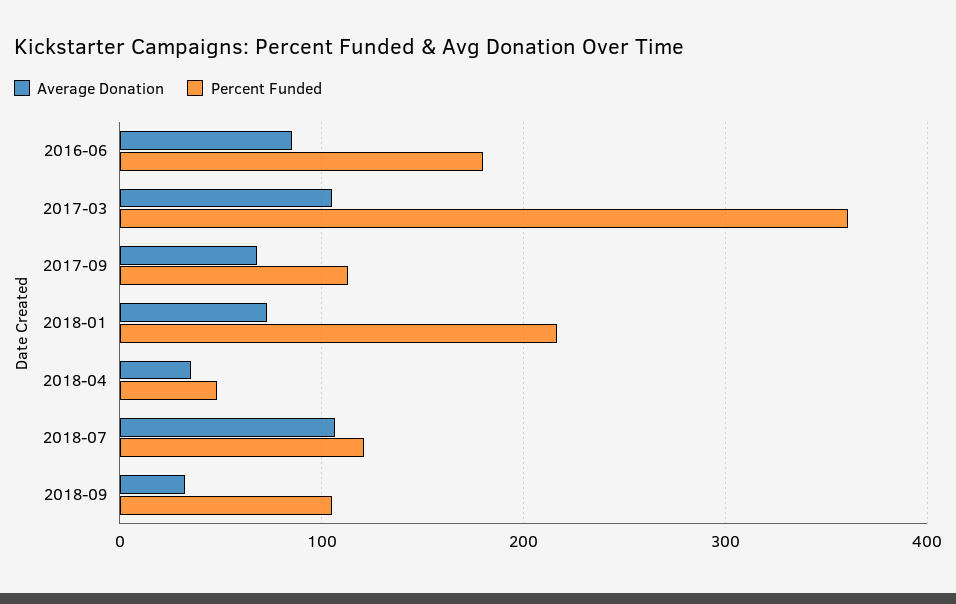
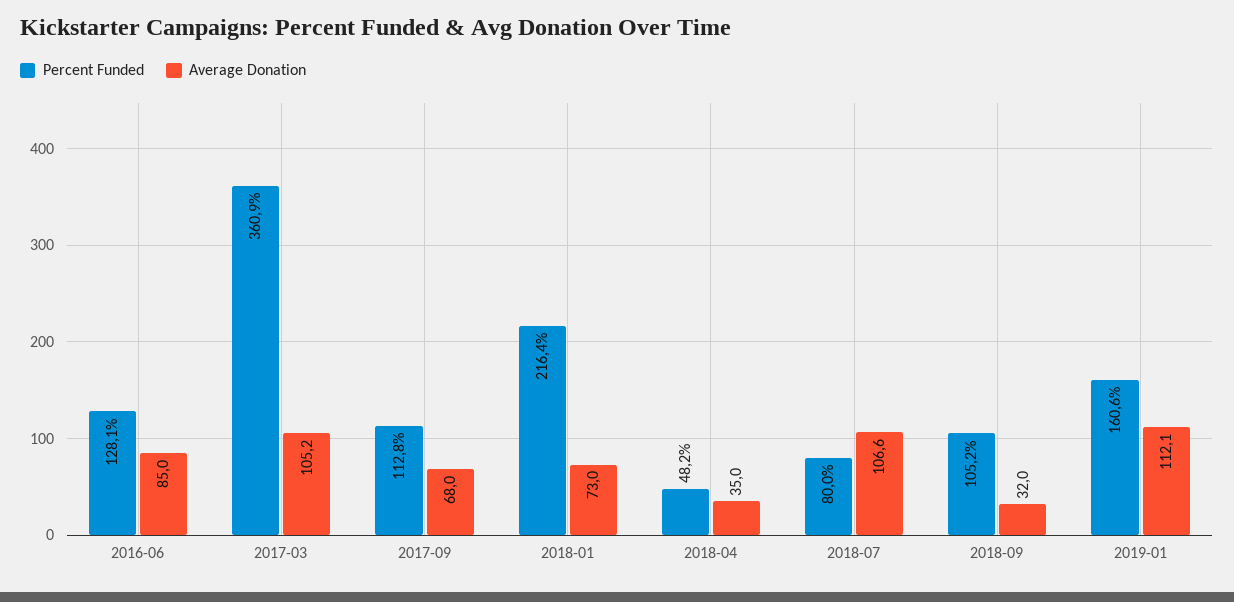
Percent Funded, 2016-06: 180 -> 128.1
Percent Funded, 2018-07: 120 -> 80
Percent Funded, 2019-01: none -> 160.6
Average Donation, 2019-01: none -> 112.1

